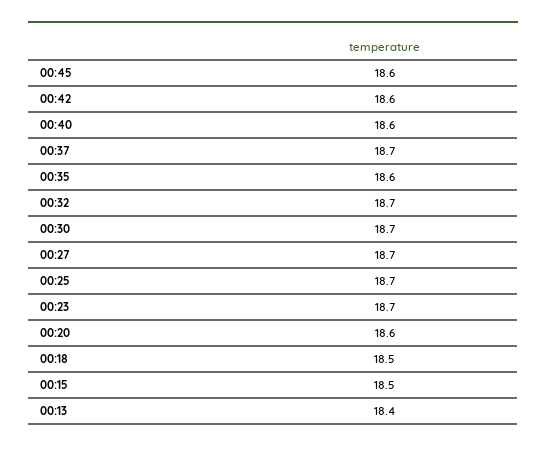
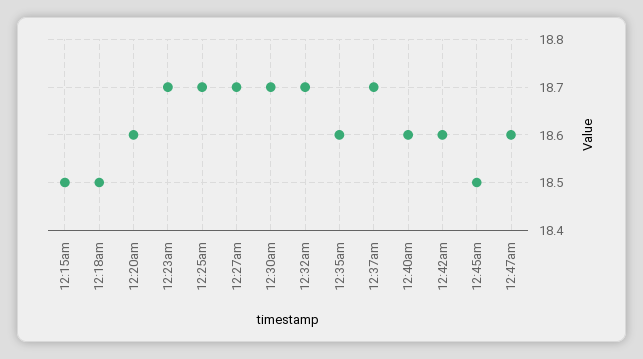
00:45: 18.6 -> 18.5
00:13: 18.4 -> none
12:47am: none -> 18.6

